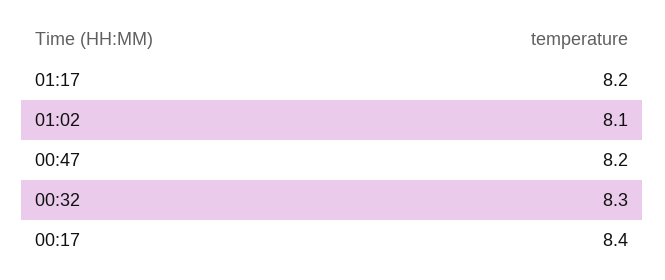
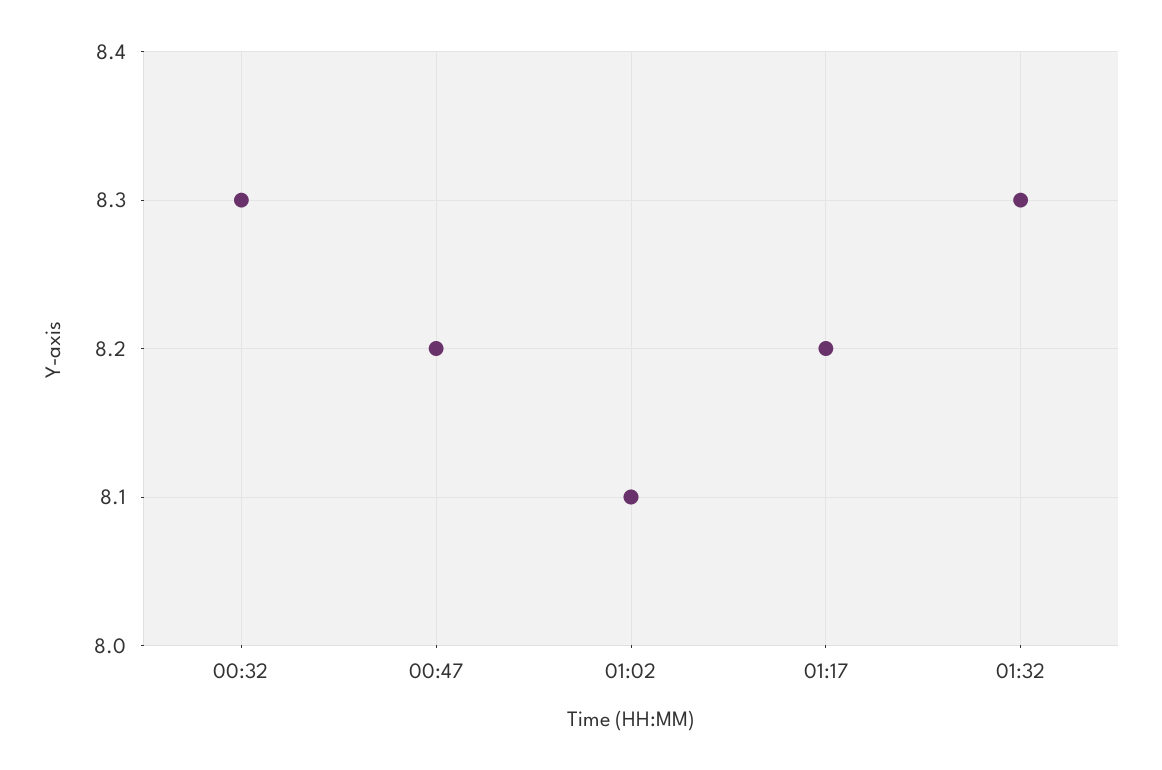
00:17: 8.4 -> none
01:32: none -> 8.3

